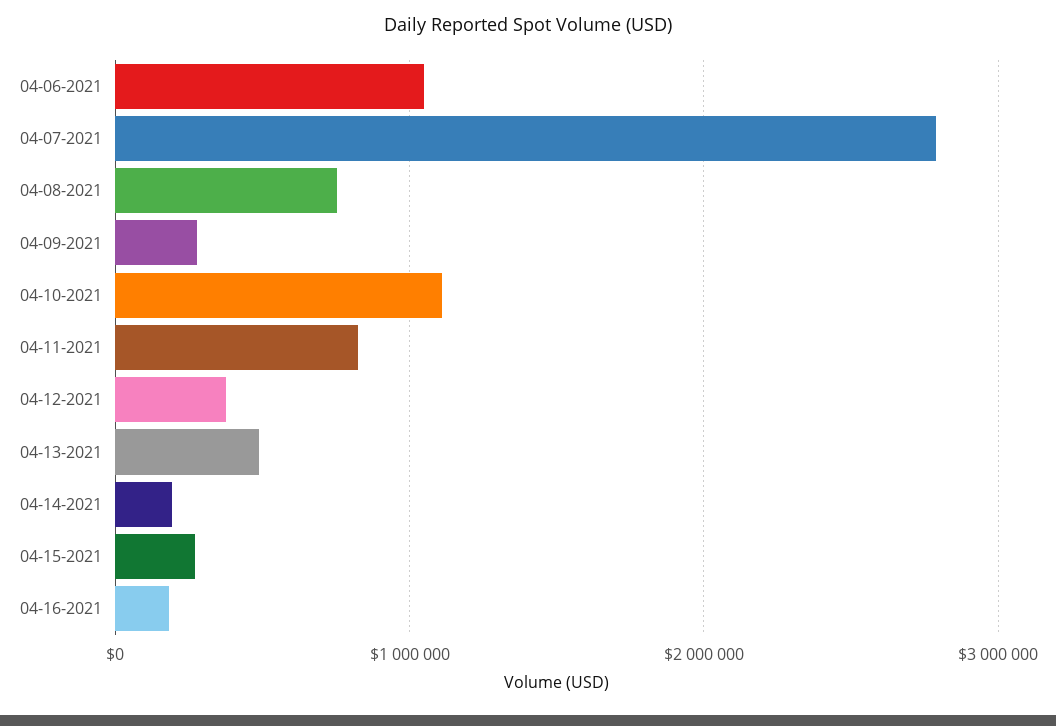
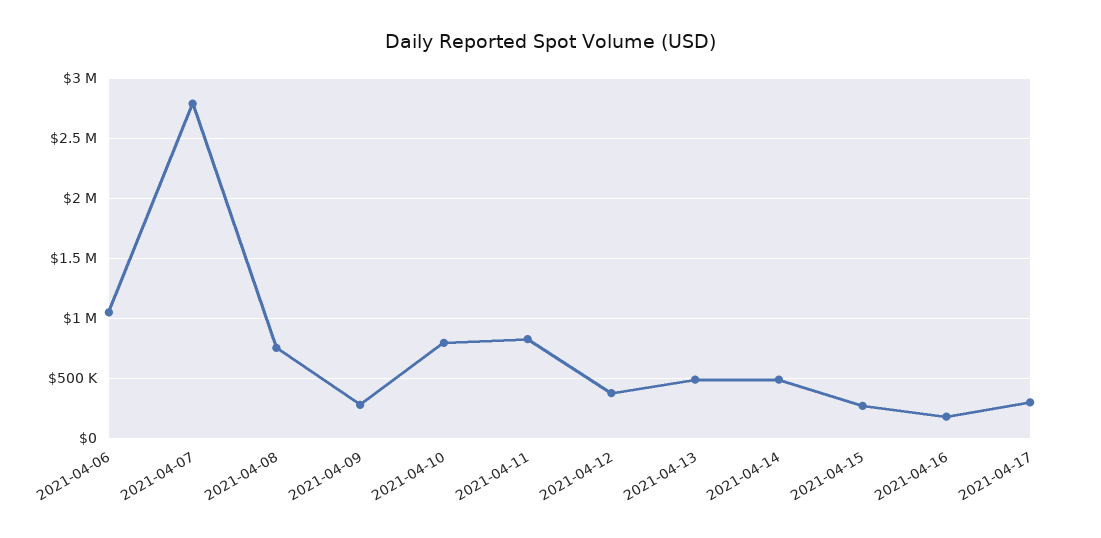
04-10-2021: 1100000 -> 800000
04-14-2021: 200000 -> 500000
2021-04-17: none -> 300000

